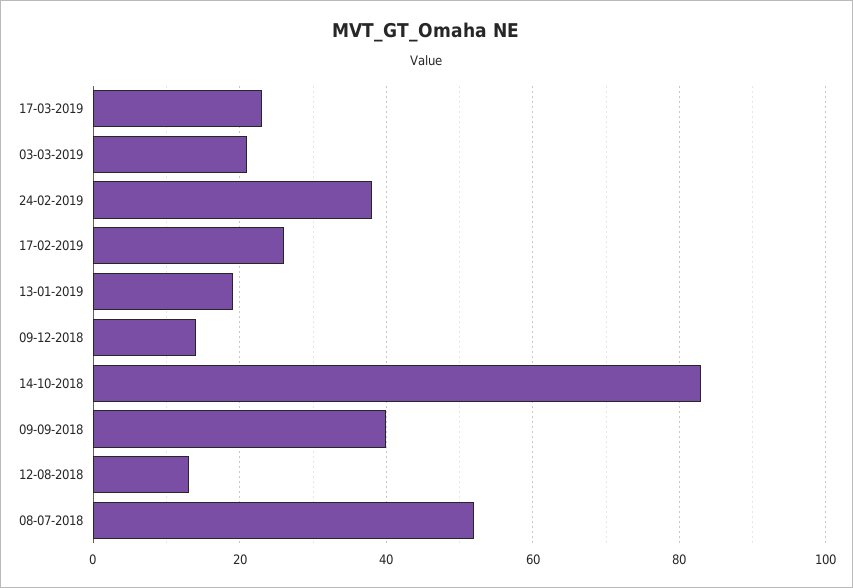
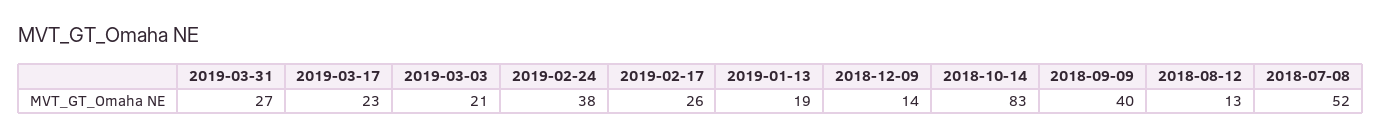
2019-03-31: none -> 27

